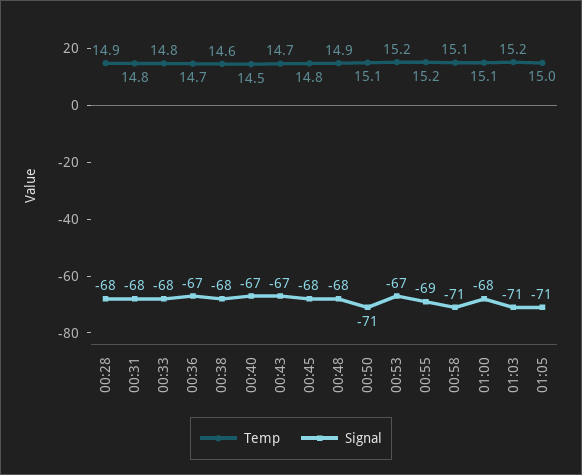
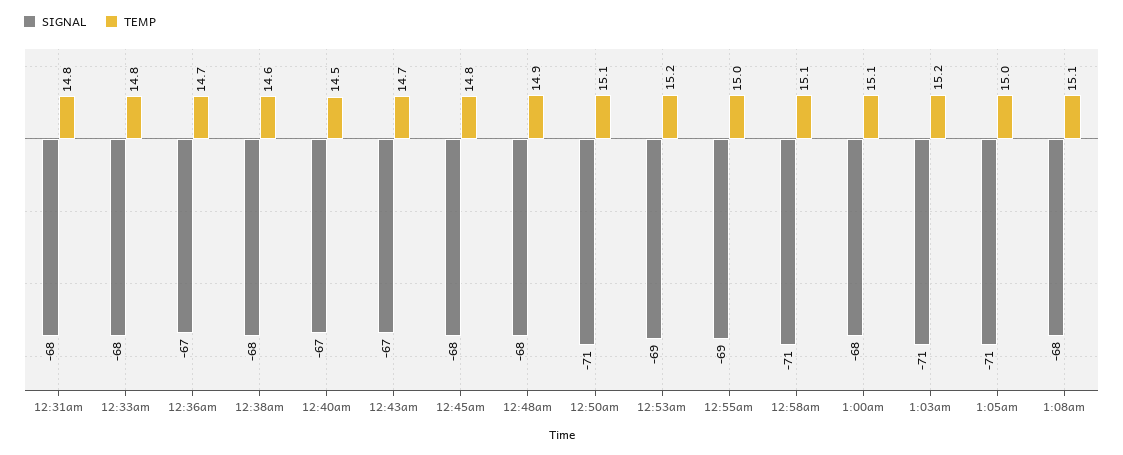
Temp, 00:28: 14.9 -> none
Signal, 00:28: -68 -> none
Signal, 00:53: -67 -> -69
Temp, 00:55: 15.2 -> 15
Signal, 1:08am: none -> -68
Temp, 1:08am: none -> 15.1

